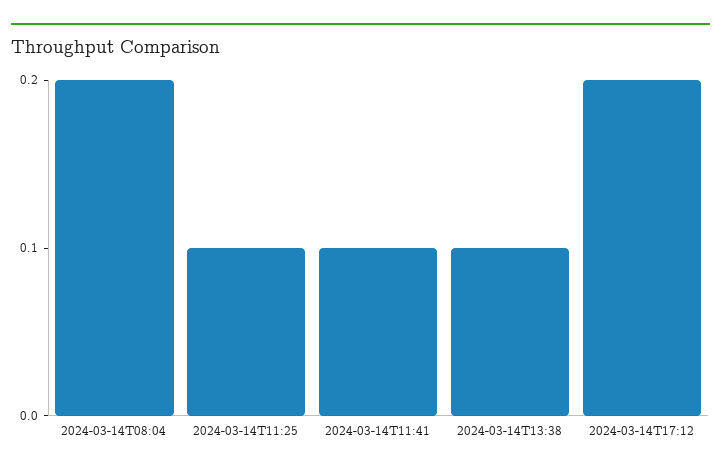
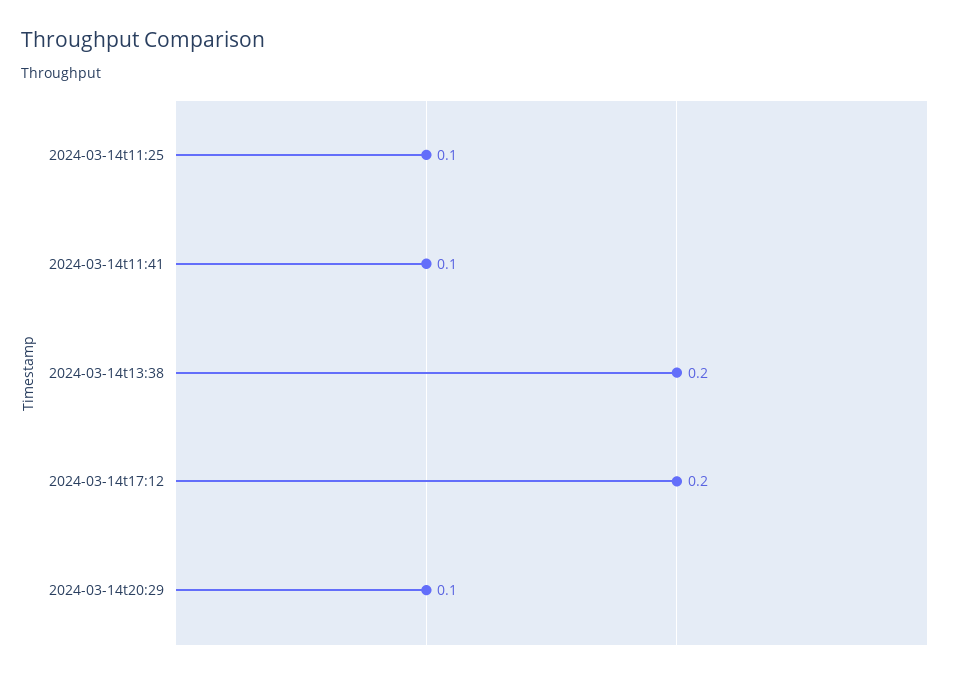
2024-03-14T08:04: 0.2 -> none
2024-03-14T13:38: 0.1 -> 0.2
2024-03-14t20:29: none -> 0.1

